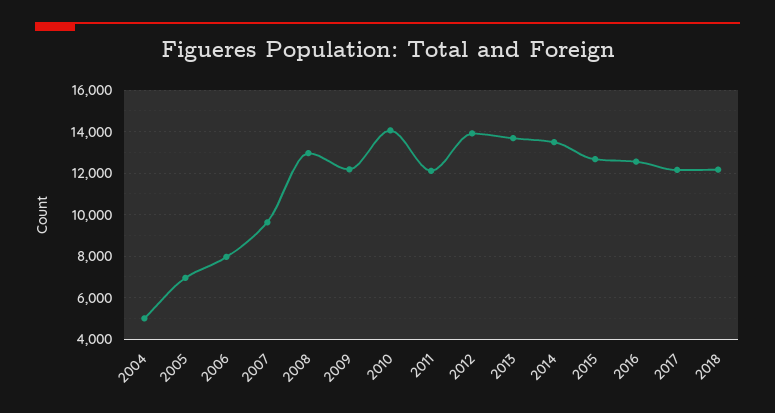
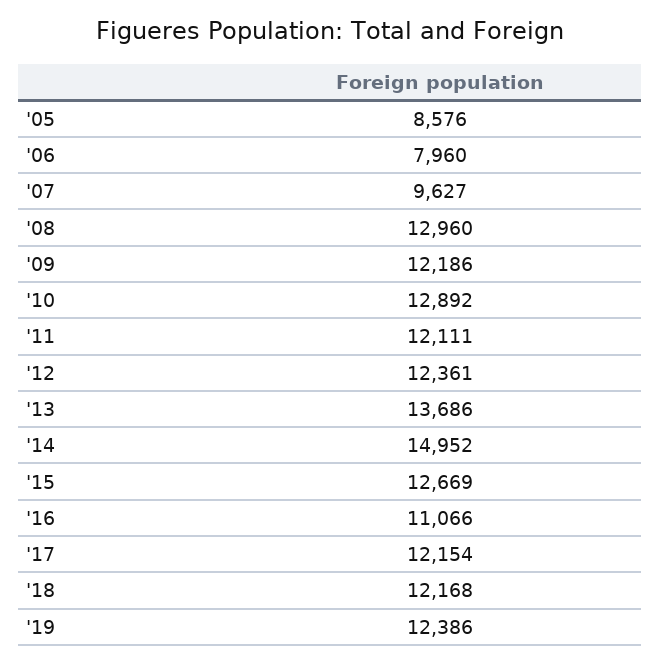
2004: 5000 -> none
2005: 7000 -> 8576
2010: 14000 -> 12892
2012: 14000 -> 12361
2014: 13500 -> 14952
2016: 12500 -> 11066
'19: none -> 12386

